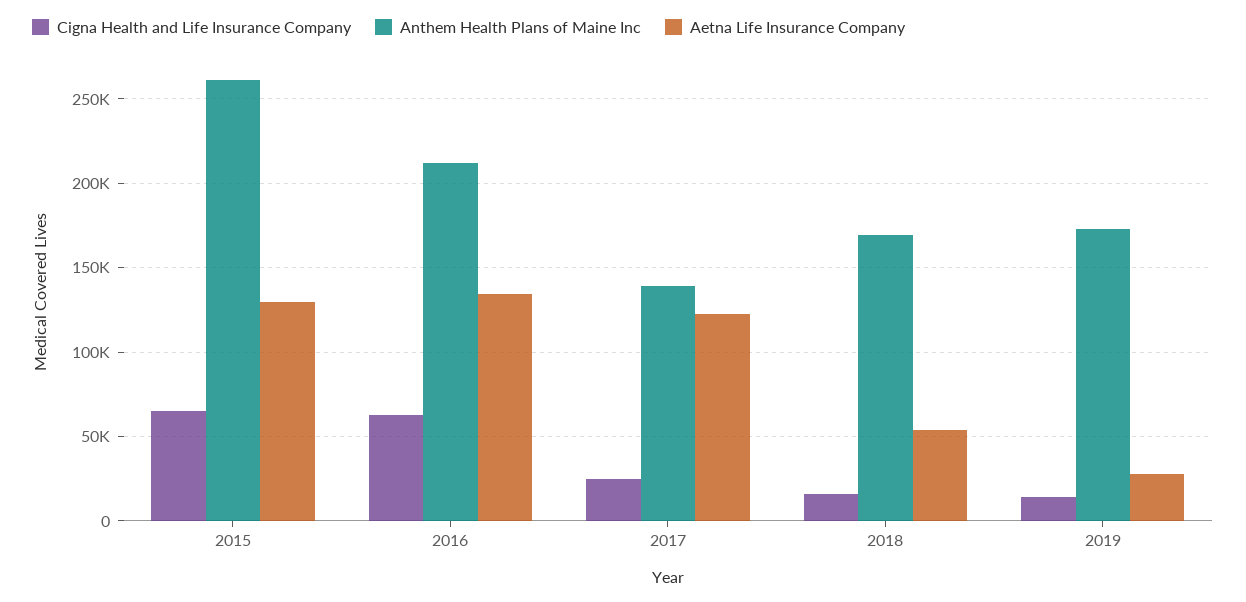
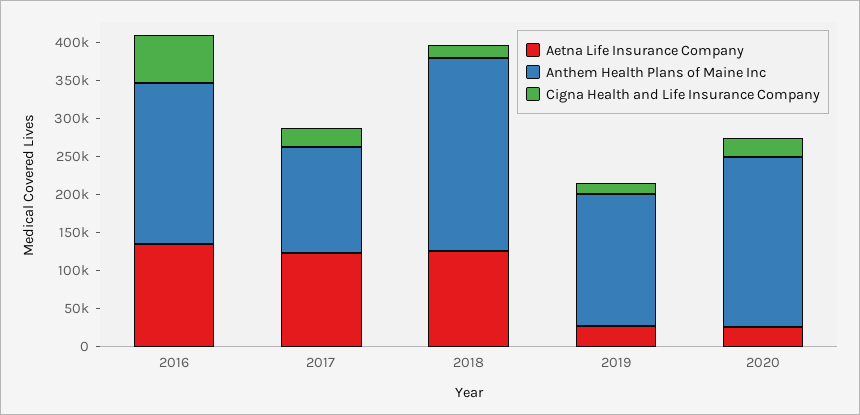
Cigna Health and Life Insurance Company, 2015: 65000 -> none
Anthem Health Plans of Maine Inc, 2015: 260000 -> none
Aetna Life Insurance Company, 2015: 130000 -> none
Anthem Health Plans of Maine Inc, 2018: 170000 -> 250000
Aetna Life Insurance Company, 2018: 55000 -> 125000
Aetna Life Insurance Company, 2020: none -> 25000
Anthem Health Plans of Maine Inc, 2020: none -> 225000
Cigna Health and Life Insurance Company, 2020: none -> 25000

